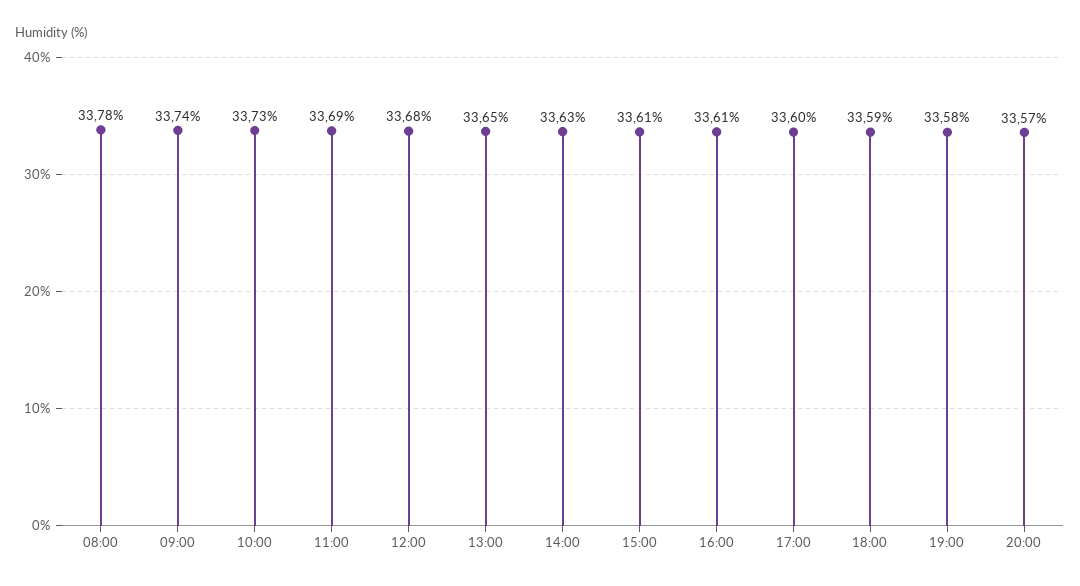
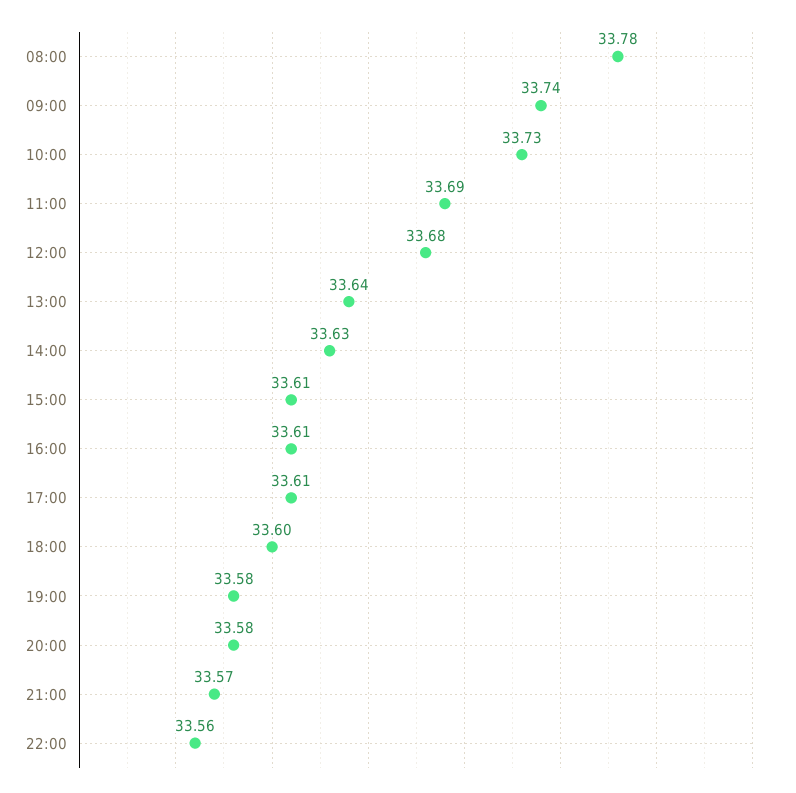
13:00: 33.65 -> 33.64
17:00: 33.6 -> 33.61
18:00: 33.59 -> 33.6
20:00: 33.57 -> 33.58
21:00: none -> 33.57
22:00: none -> 33.56

